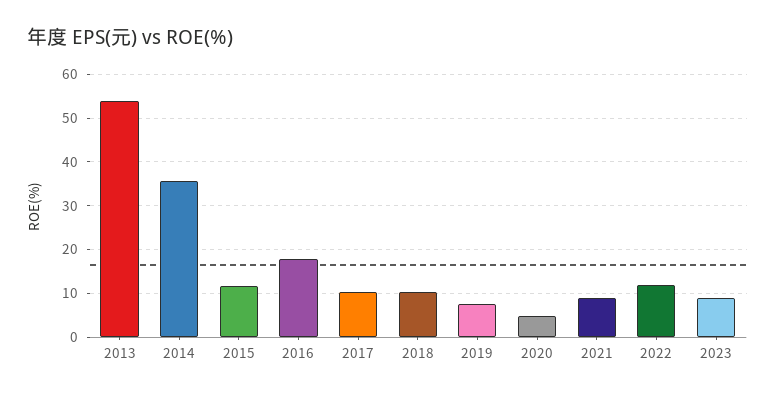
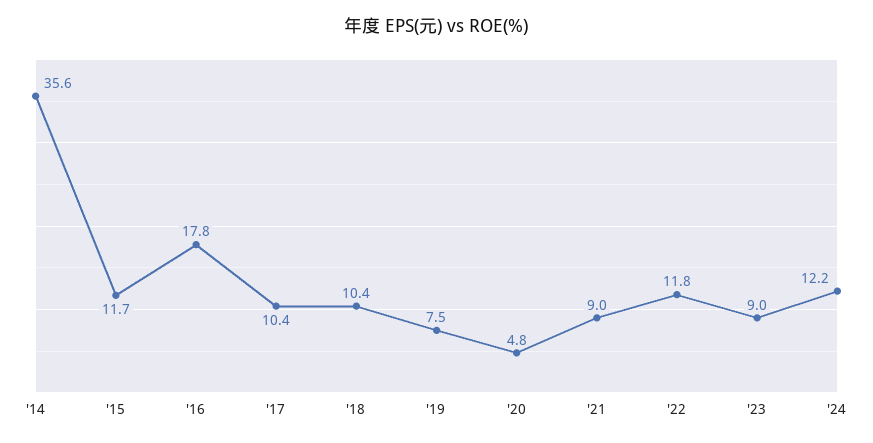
2013: 54 -> none
'24: none -> 12.2

